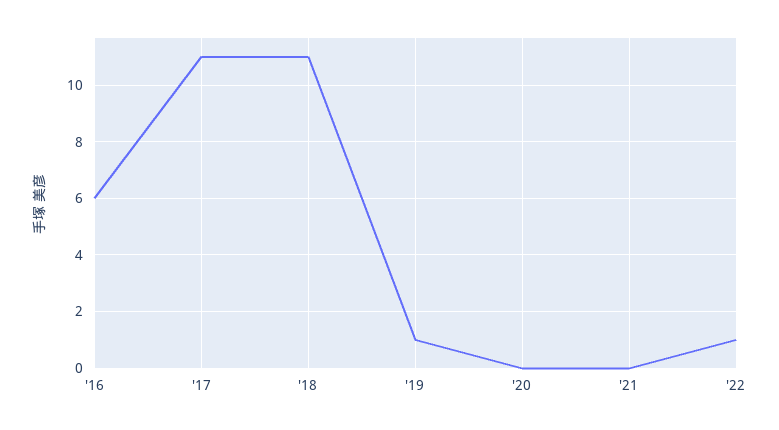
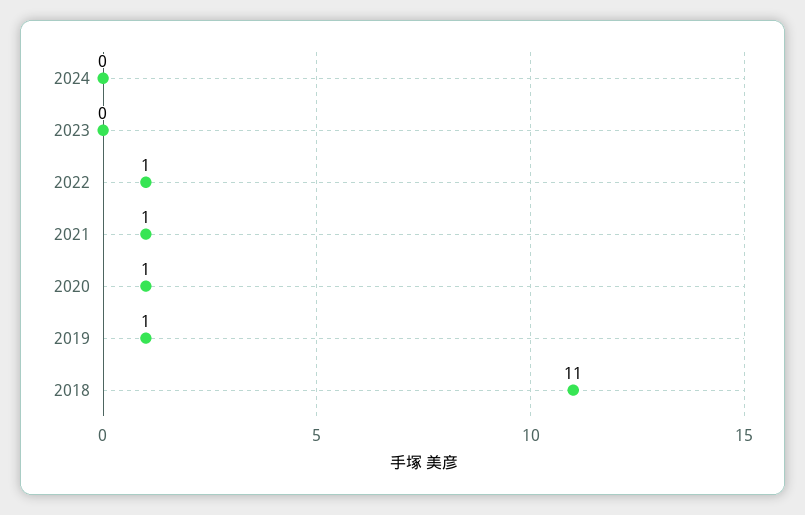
'16: 6 -> none
'17: 11 -> none
'20: 0 -> 1
'21: 0 -> 1
2024: none -> 0
2023: none -> 0

